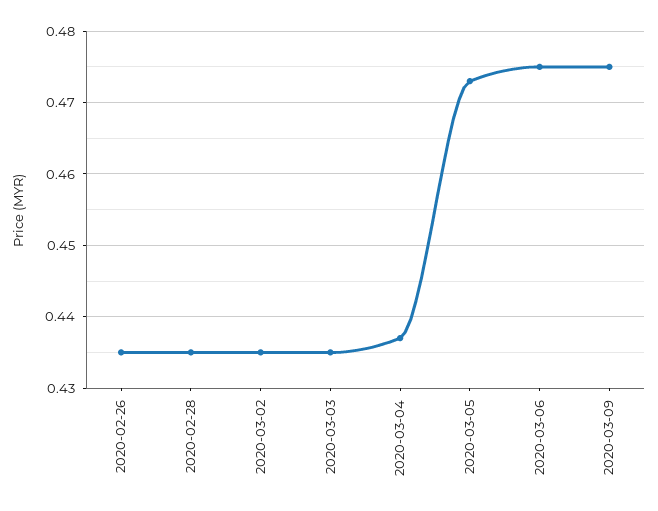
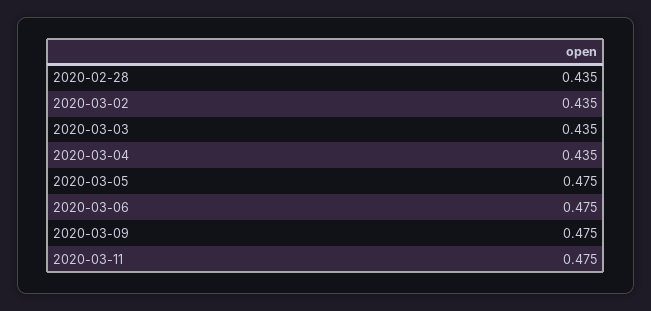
2020-02-26: 0.435 -> none
2020-03-04: 0.437 -> 0.435
2020-03-05: 0.473 -> 0.475
2020-03-11: none -> 0.475

